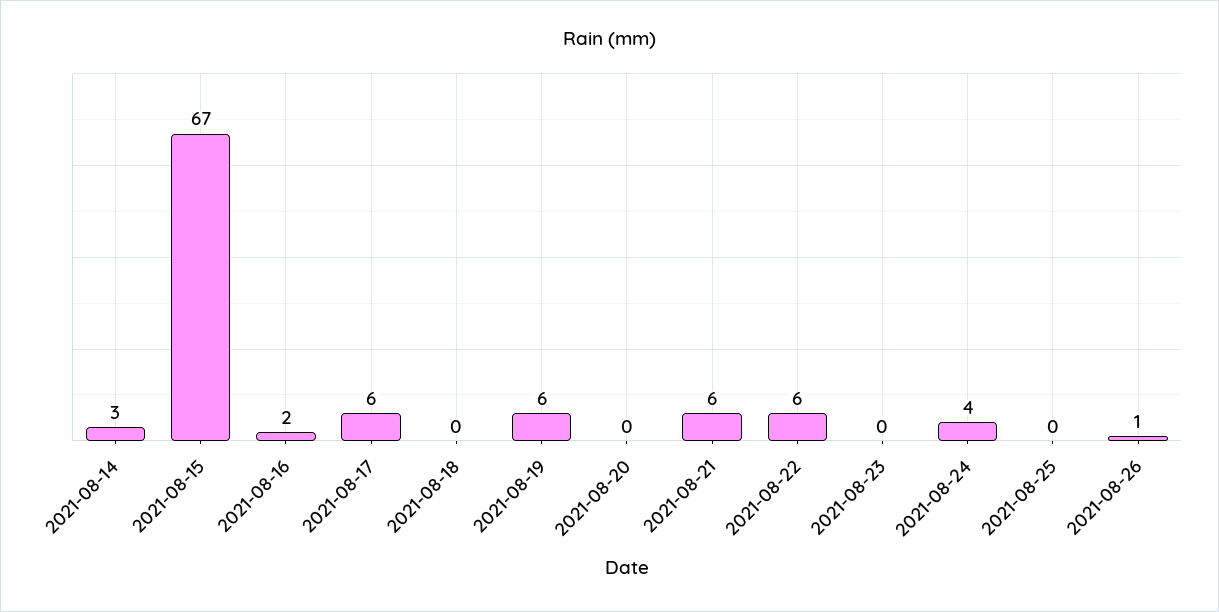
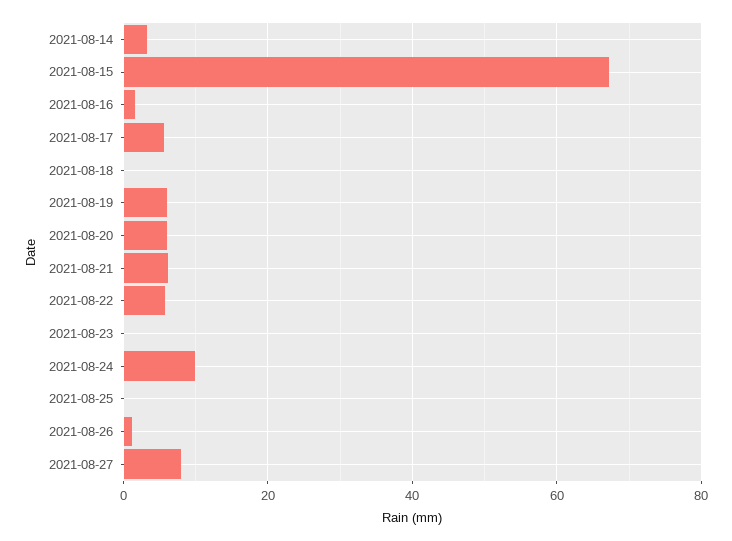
2021-08-20: 0 -> 6
2021-08-24: 4 -> 10
2021-08-27: none -> 8

